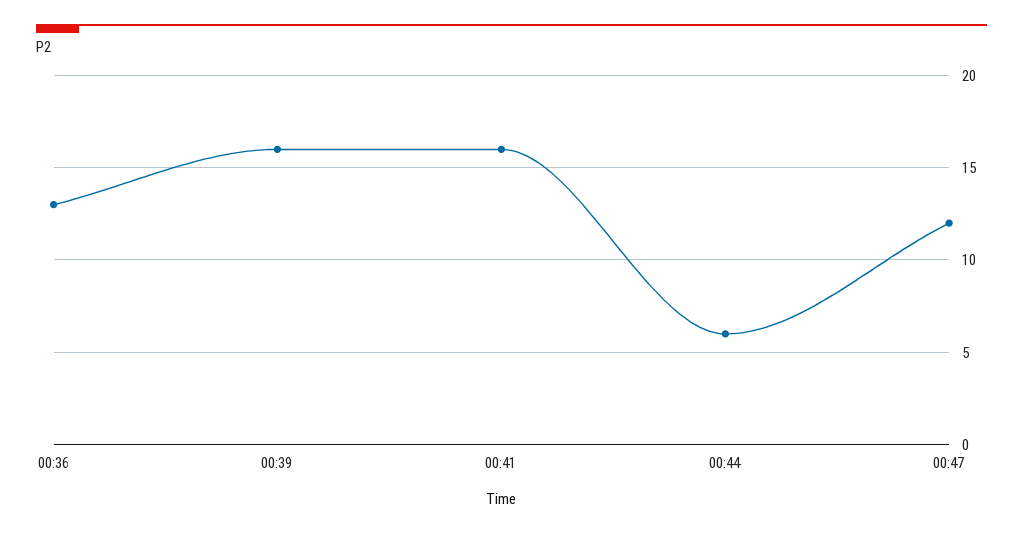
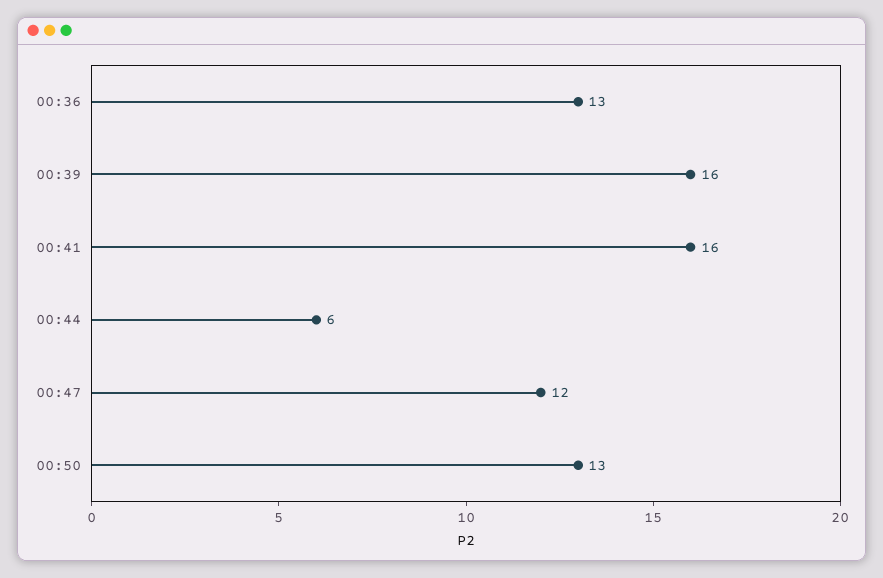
00:50: none -> 13

